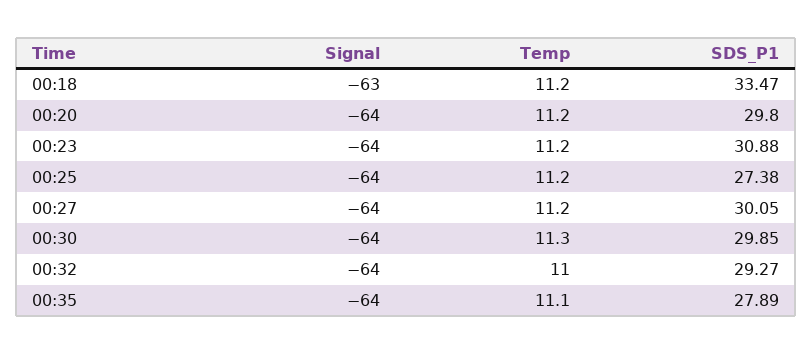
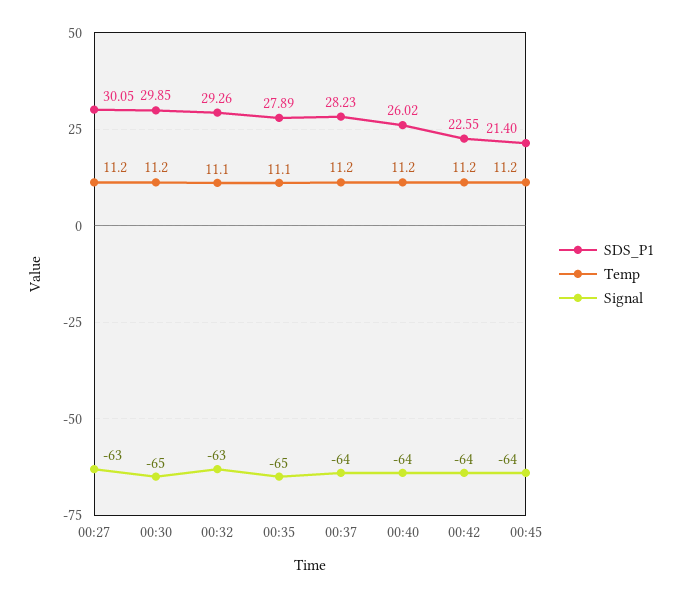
Signal, 00:18: -63 -> none
Temp, 00:18: 11.2 -> none
SDS_P1, 00:18: 33.47 -> none
Signal, 00:20: -64 -> none
Temp, 00:20: 11.2 -> none
SDS_P1, 00:20: 29.8 -> none
Signal, 00:23: -64 -> none
Temp, 00:23: 11.2 -> none
SDS_P1, 00:23: 30.88 -> none
Signal, 00:25: -64 -> none
Temp, 00:25: 11.2 -> none
SDS_P1, 00:25: 27.38 -> none
Signal, 00:27: -64 -> -63
Signal, 00:30: -64 -> -65
Temp, 00:30: 11.3 -> 11.2
Signal, 00:32: -64 -> -63
Temp, 00:32: 11 -> 11.1
SDS_P1, 00:32: 29.27 -> 29.26
Signal, 00:35: -64 -> -65
SDS_P1, 00:37: none -> 28.23
Temp, 00:37: none -> 11.2
Signal, 00:37: none -> -64
SDS_P1, 00:40: none -> 26.02
Temp, 00:40: none -> 11.2
Signal, 00:40: none -> -64
SDS_P1, 00:42: none -> 22.55
Temp, 00:42: none -> 11.2
Signal, 00:42: none -> -64
SDS_P1, 00:45: none -> 21.4
Temp, 00:45: none -> 11.2
Signal, 00:45: none -> -64

